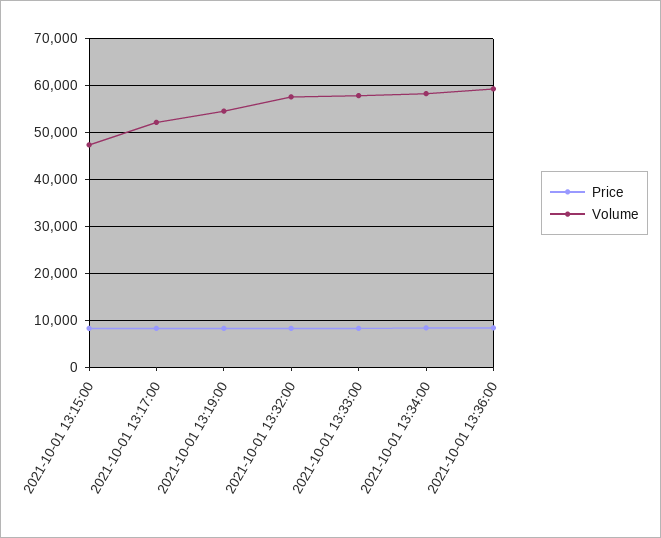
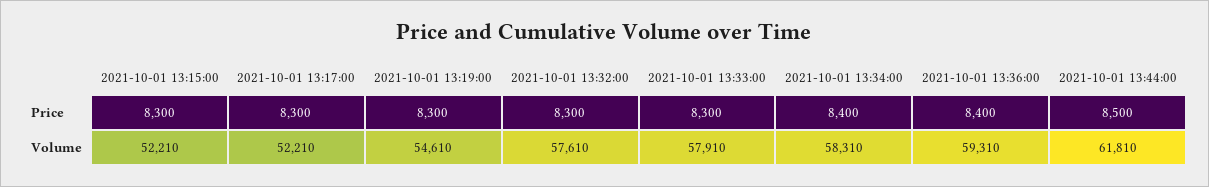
Volume, 2021-10-01 13:15:00: 48000 -> 52210
Price, 2021-10-01 13:44:00: none -> 8500
Volume, 2021-10-01 13:44:00: none -> 61810

